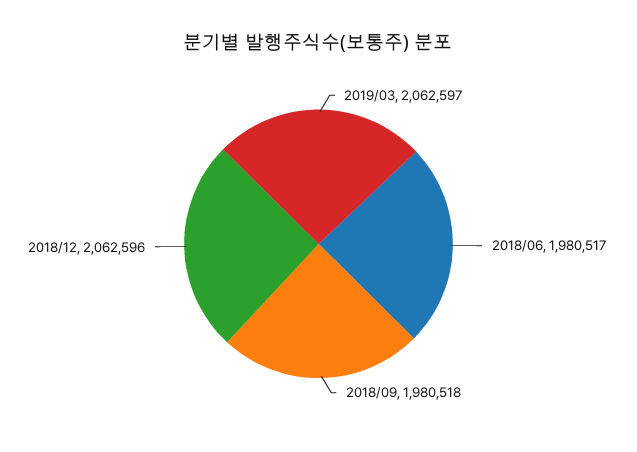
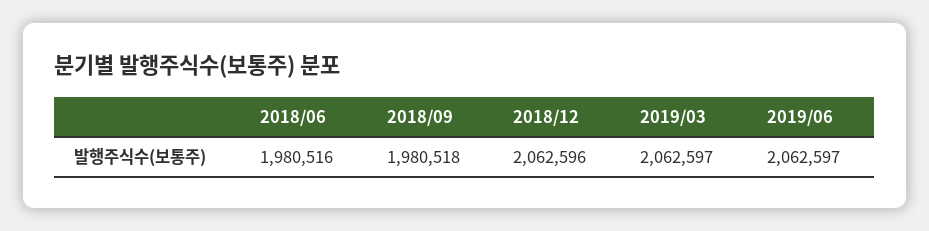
2018/06: 1980517 -> 1980516
2019/06: none -> 2062597

